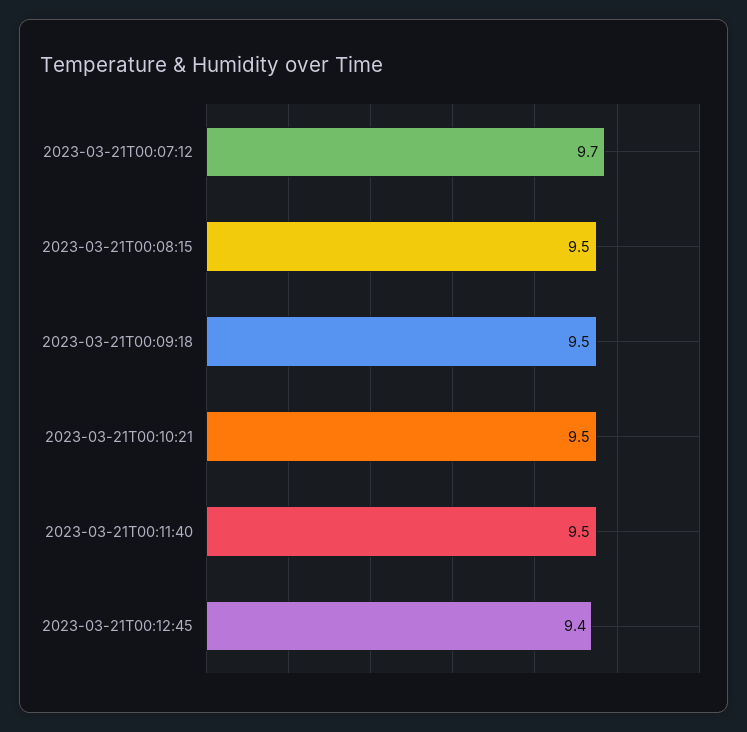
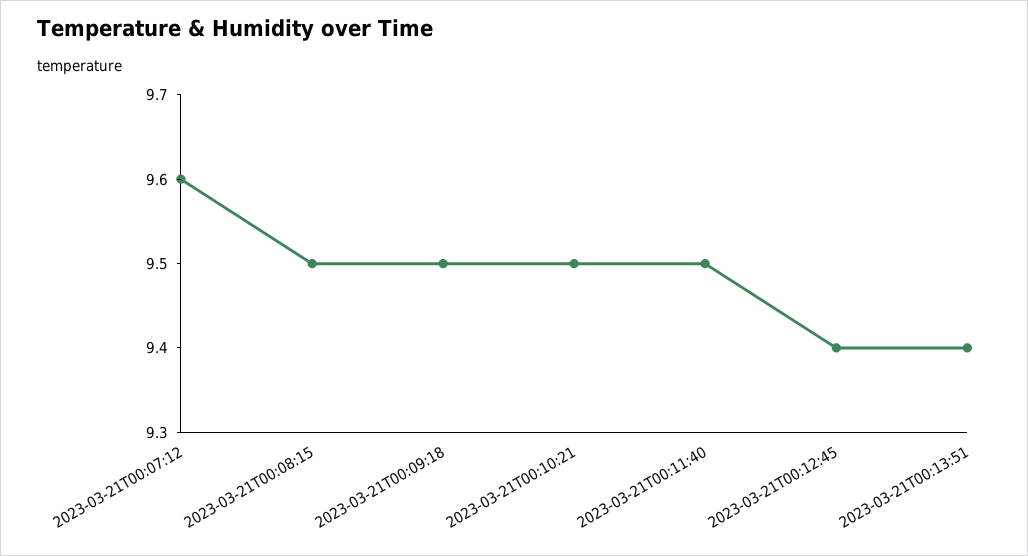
2023-03-21T00:07:12: 9.7 -> 9.6
2023-03-21T00:13:51: none -> 9.4

